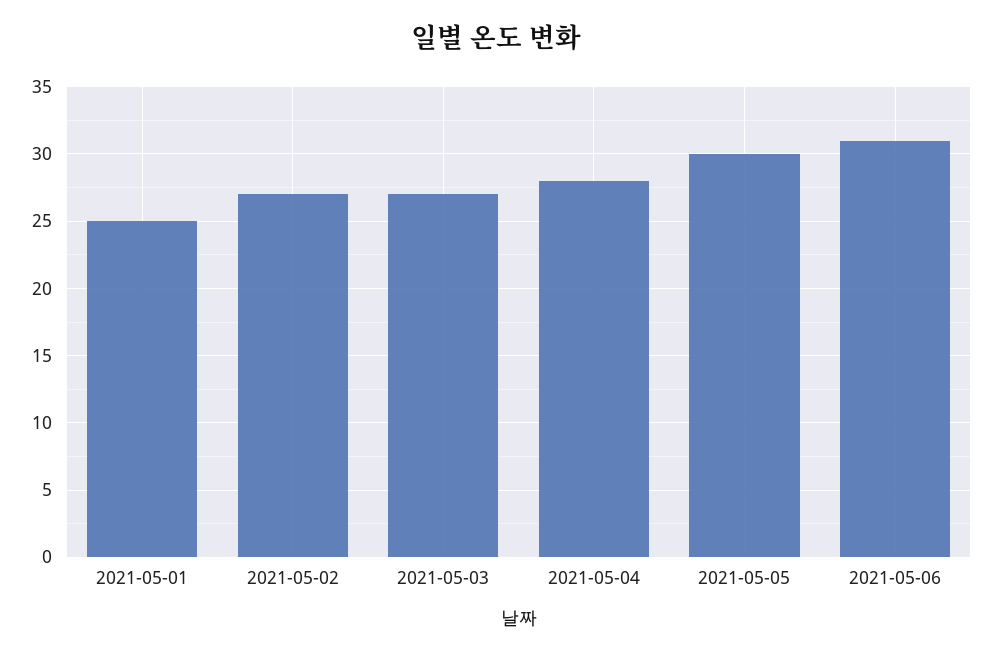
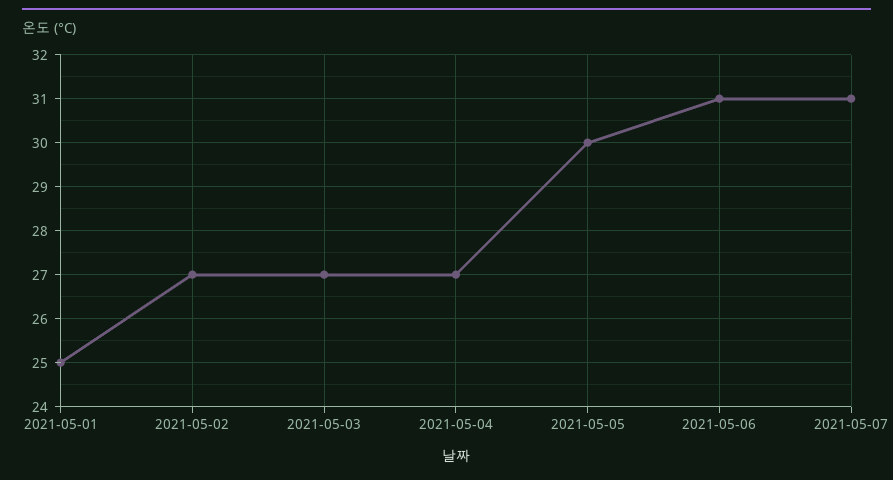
2021-05-04: 28 -> 27
2021-05-07: none -> 31

